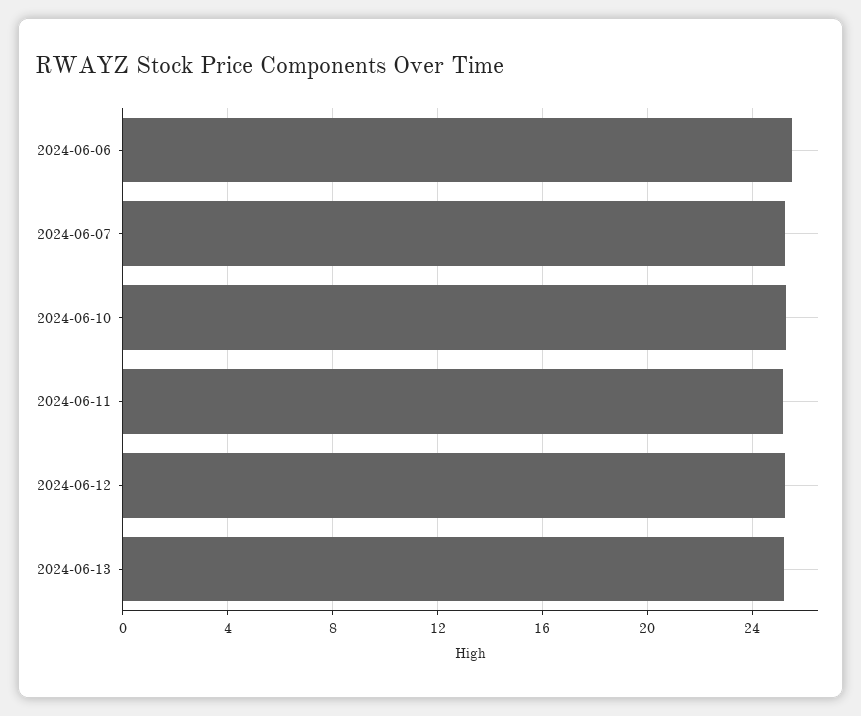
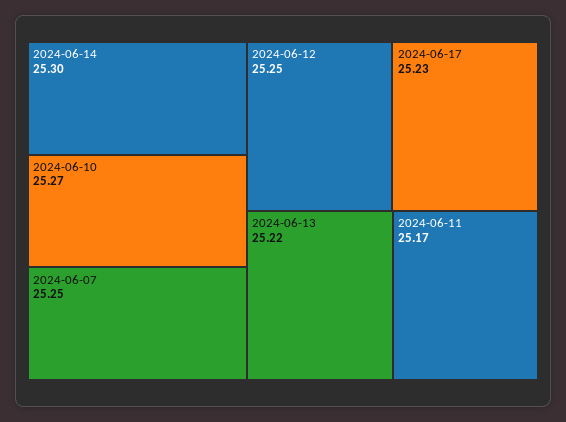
2024-06-06: 25.5 -> none
2024-06-14: none -> 25.3
2024-06-17: none -> 25.23

